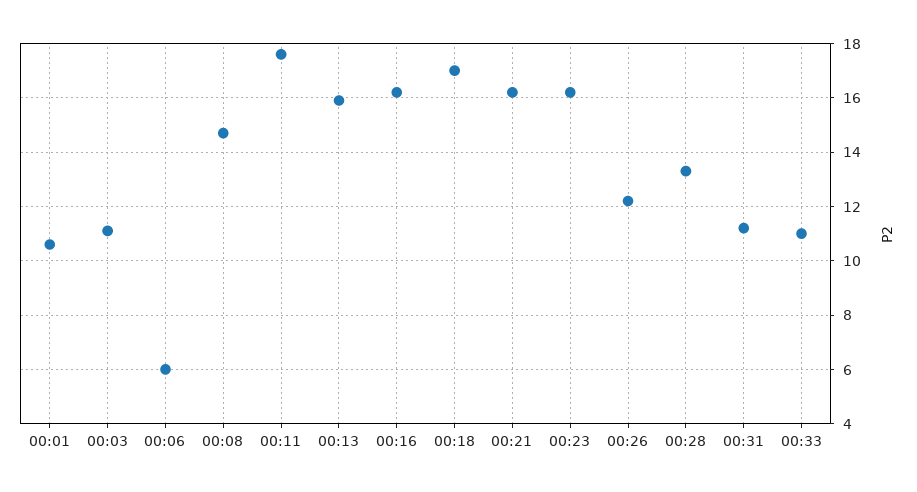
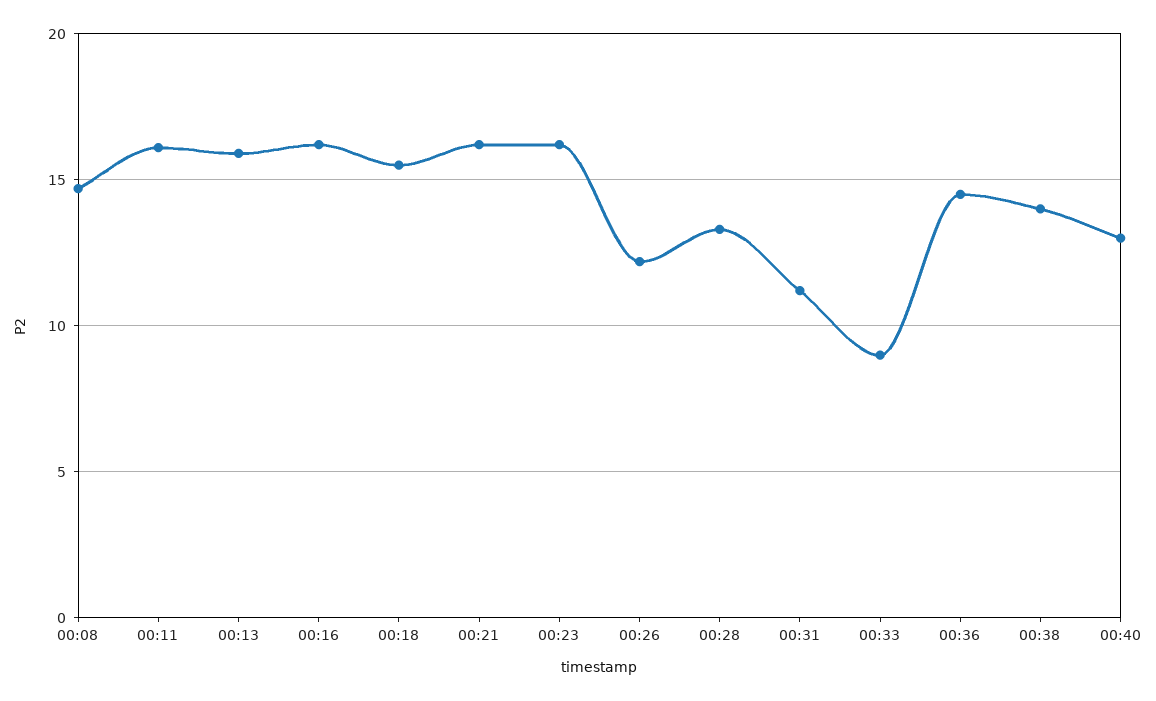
00:01: 10.5 -> none
00:03: 11 -> none
00:06: 6 -> none
00:11: 17.5 -> 16
00:18: 17 -> 15.5
00:33: 11 -> 9
00:36: none -> 14.5
00:38: none -> 14
00:40: none -> 13

